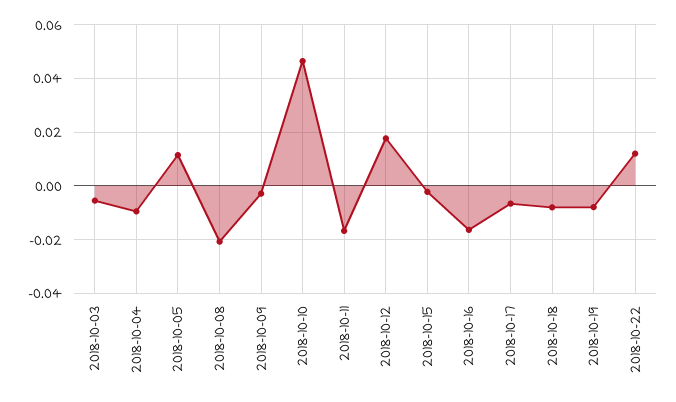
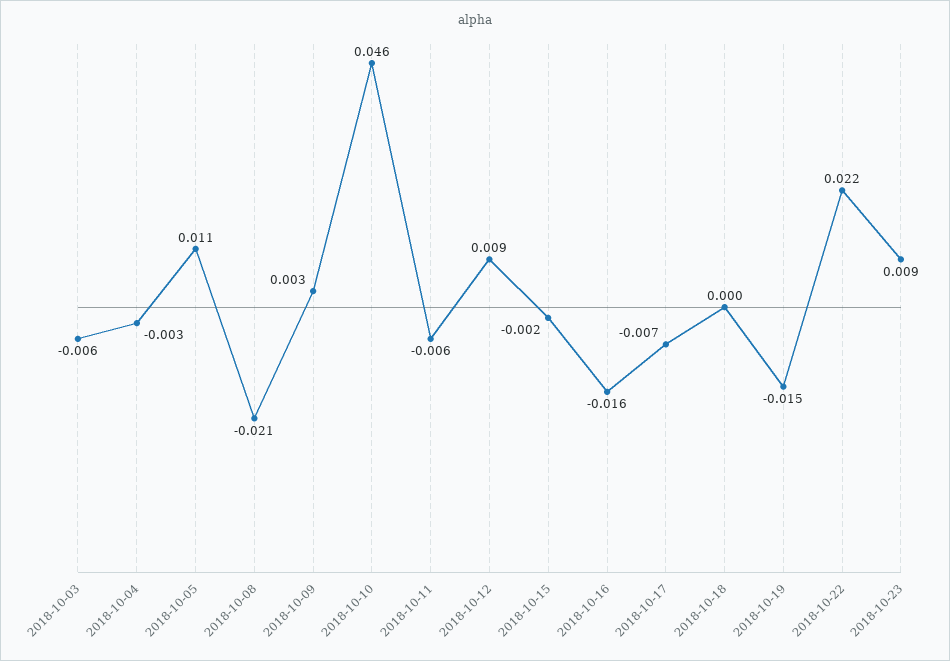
2018-10-04: -0.01 -> -0.003
2018-10-09: -0.0025 -> 0.003
2018-10-11: -0.0175 -> -0.006
2018-10-12: 0.0175 -> 0.009
2018-10-18: -0.0075 -> 0
2018-10-19: -0.0075 -> -0.015
2018-10-22: 0.0125 -> 0.022
2018-10-23: none -> 0.009

